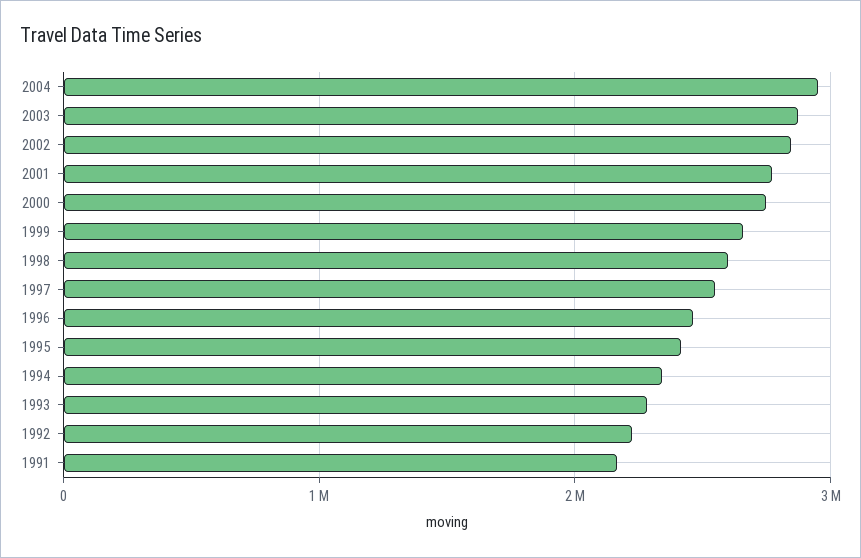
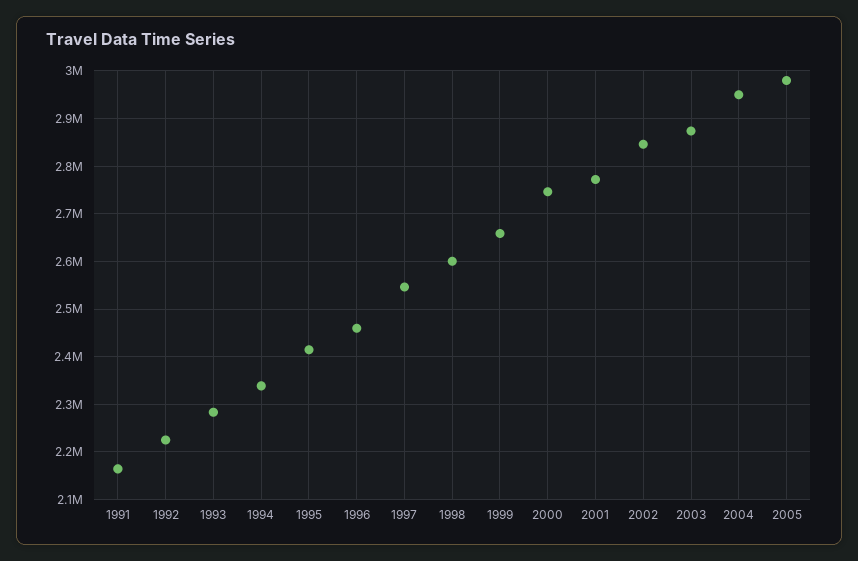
2005: none -> 2980000

